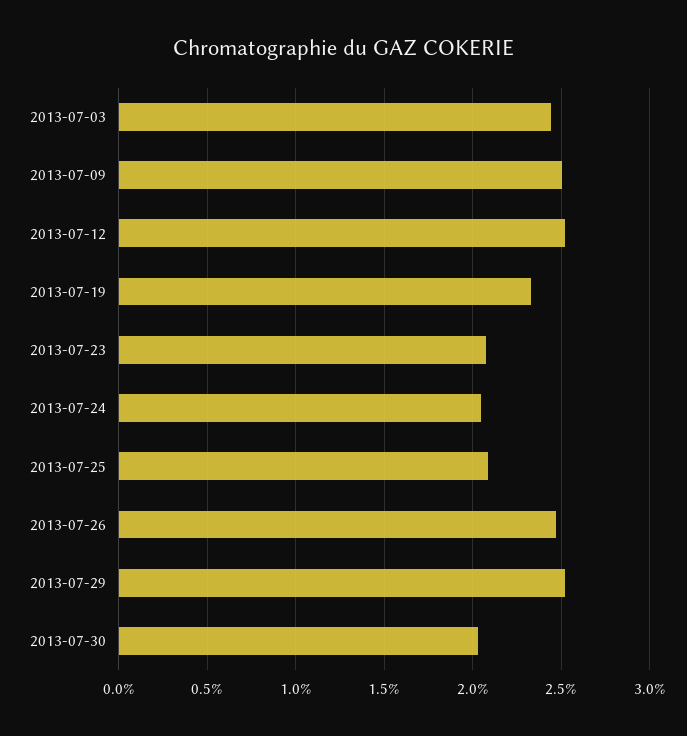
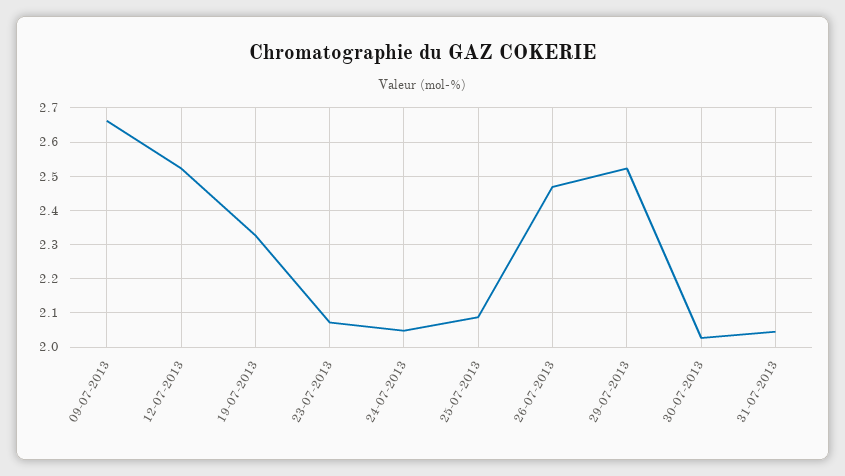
2013-07-03: 2.45 -> none
2013-07-09: 2.5 -> 2.66
31-07-2013: none -> 2.04

